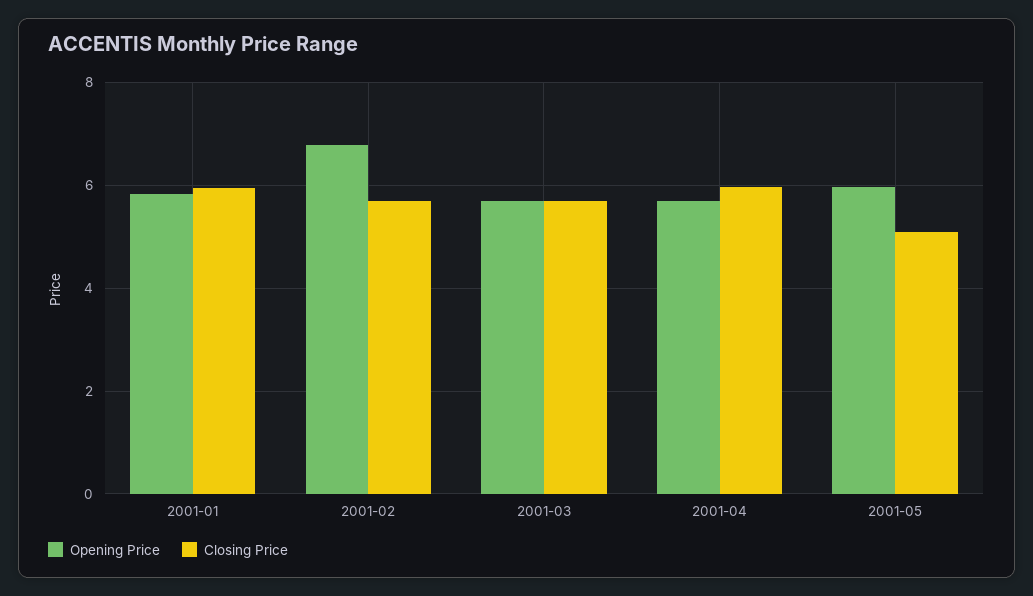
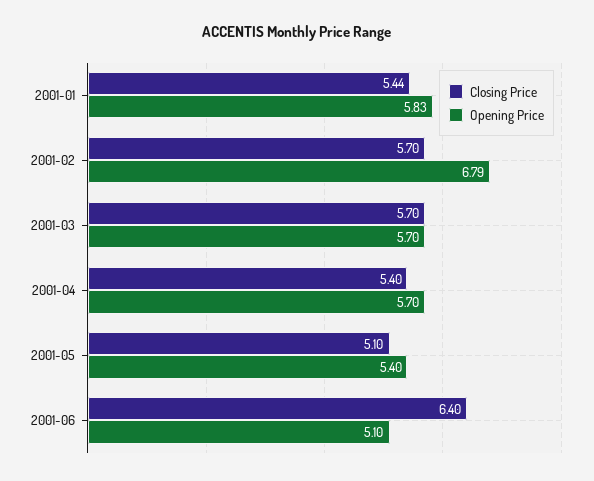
Closing Price, 2001-01: 6 -> 5.44
Closing Price, 2001-04: 6 -> 5.4
Opening Price, 2001-05: 6 -> 5.4
Closing Price, 2001-06: none -> 6.4
Opening Price, 2001-06: none -> 5.1

